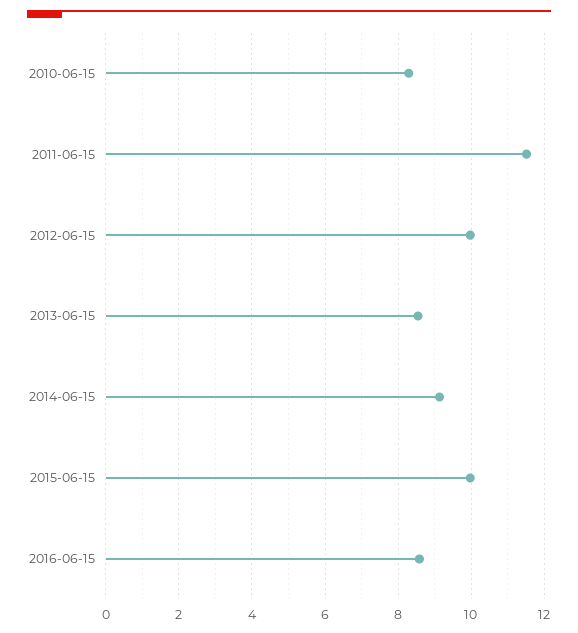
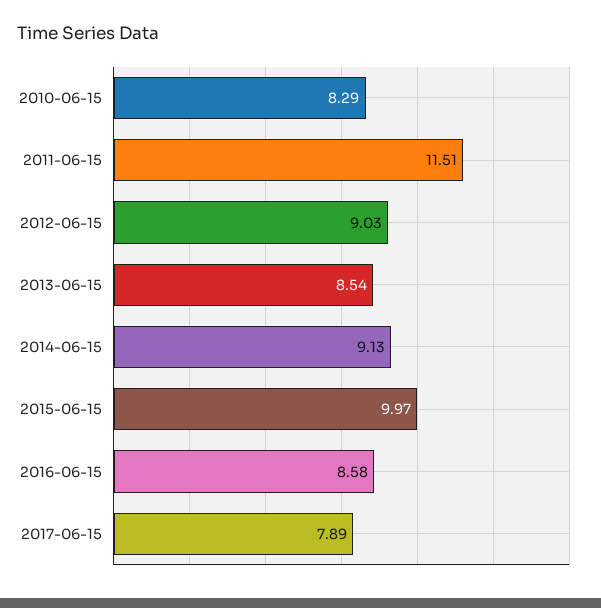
2012-06-15: 10 -> 9.03
2017-06-15: none -> 7.89

